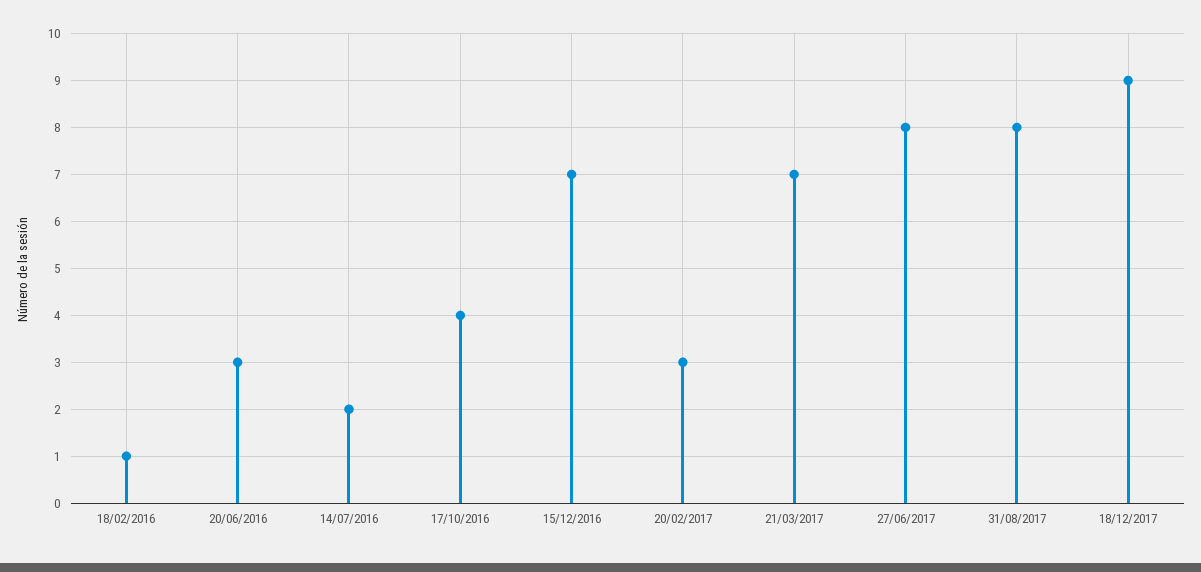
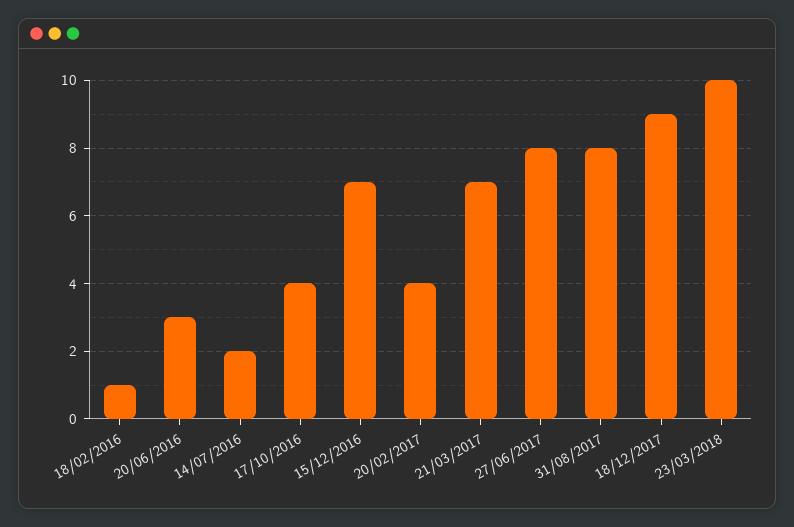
20/02/2017: 3 -> 4
23/03/2018: none -> 10

